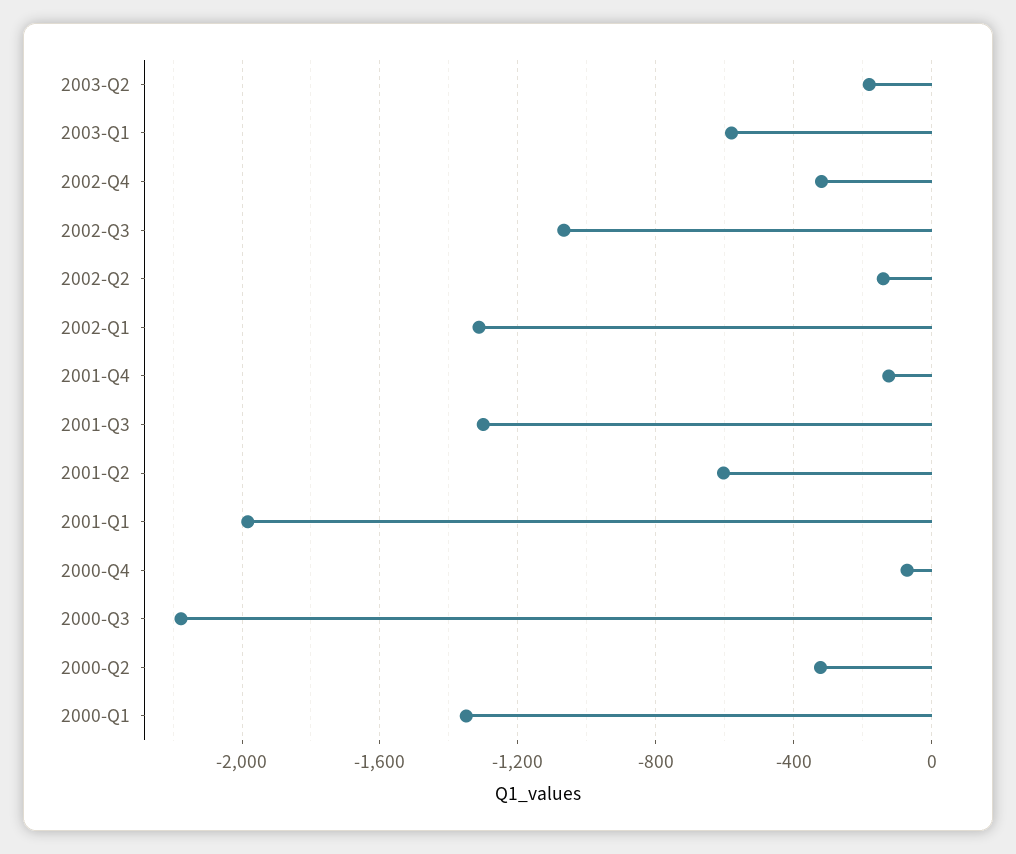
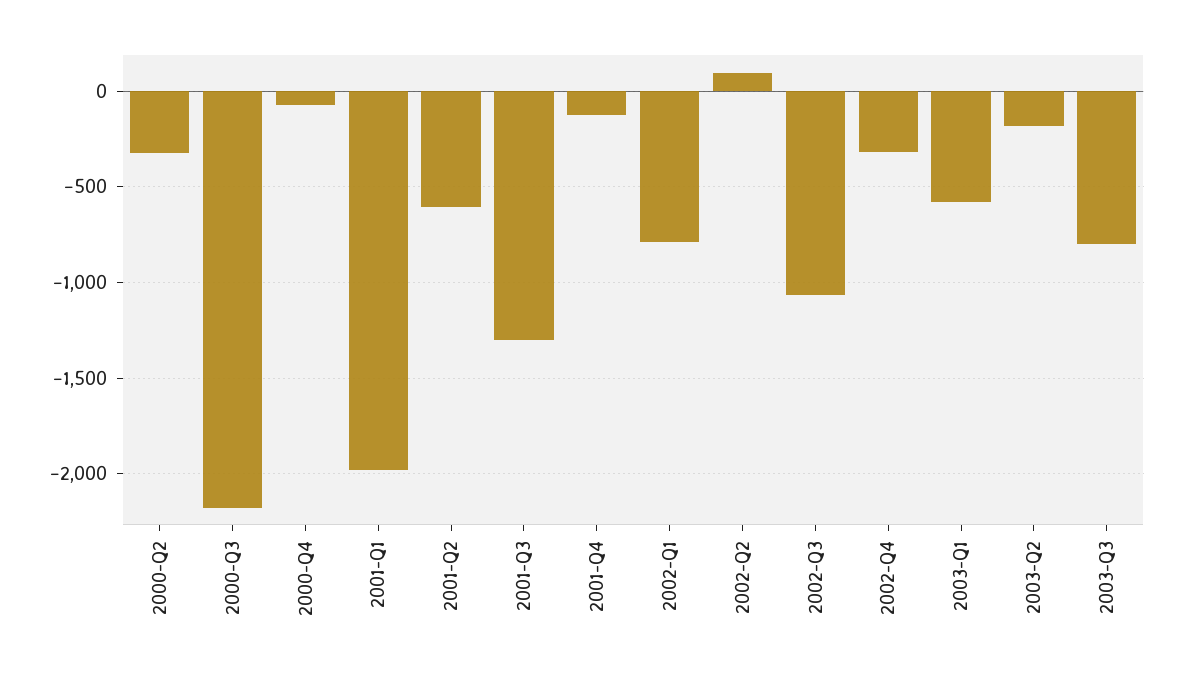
2002-Q2: -150 -> 100
2002-Q1: -1300 -> -800
2000-Q1: -1350 -> none
2003-Q3: none -> -800

